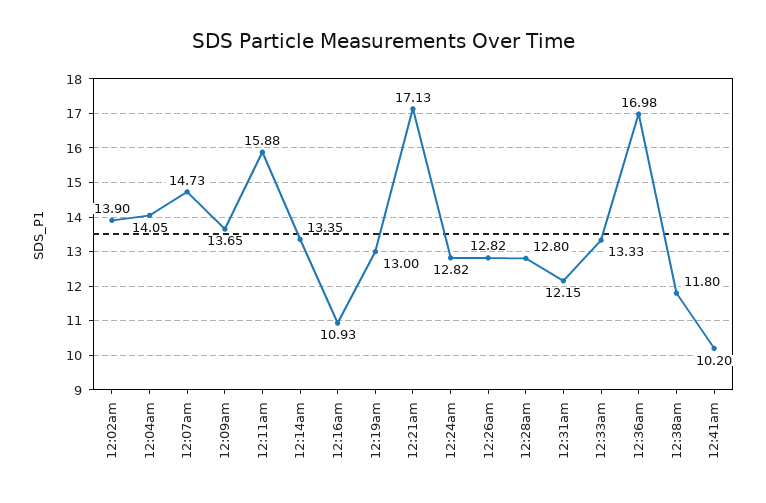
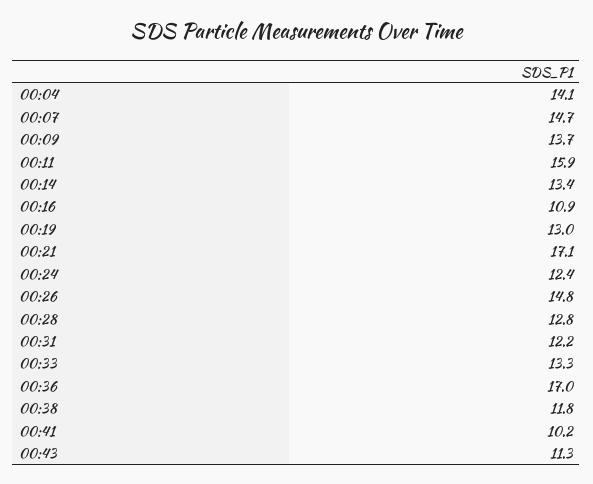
12:02am: 13.9 -> none
12:24am: 12.82 -> 12.4
12:26am: 12.82 -> 14.8
00:43: none -> 11.3

